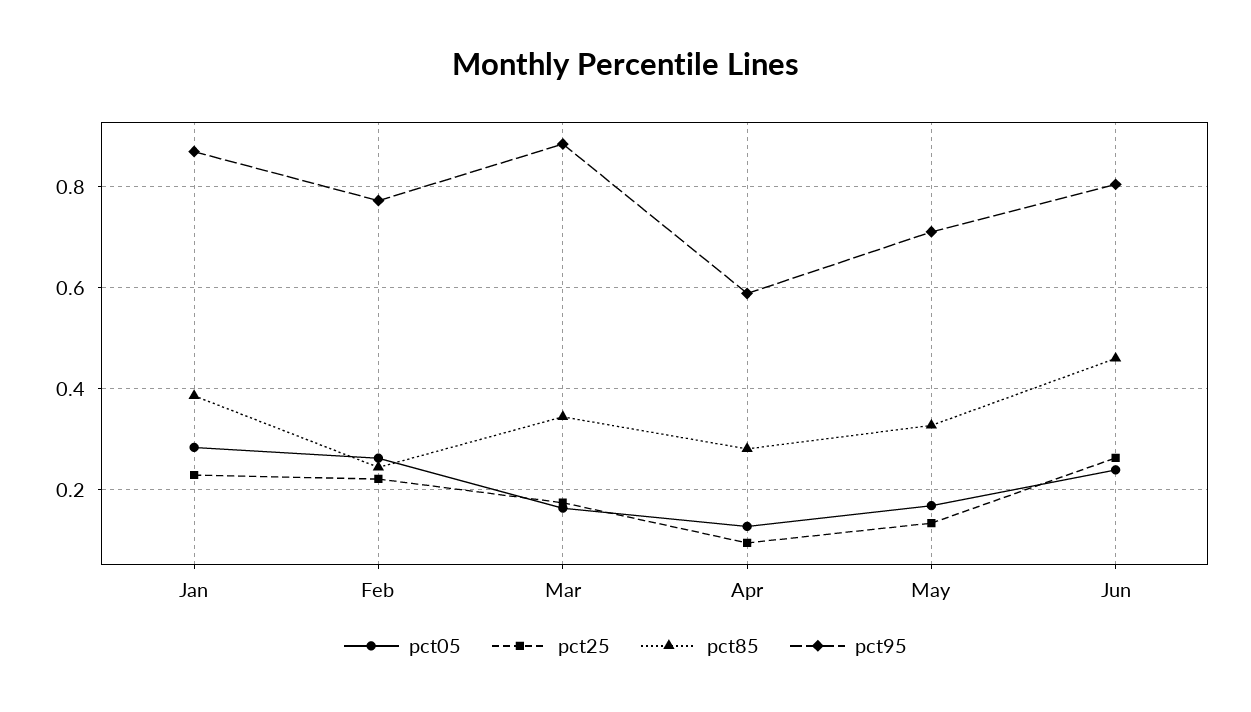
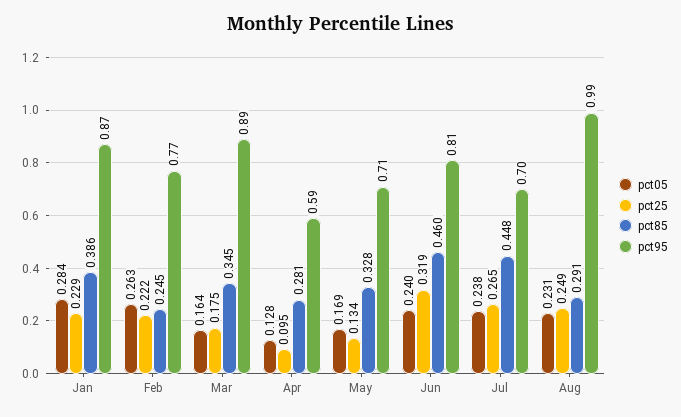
pct25, Jun: 0.26 -> 0.319
pct05, Jul: none -> 0.238
pct25, Jul: none -> 0.265
pct85, Jul: none -> 0.448
pct95, Jul: none -> 0.7
pct05, Aug: none -> 0.231
pct25, Aug: none -> 0.249
pct85, Aug: none -> 0.291
pct95, Aug: none -> 0.99

